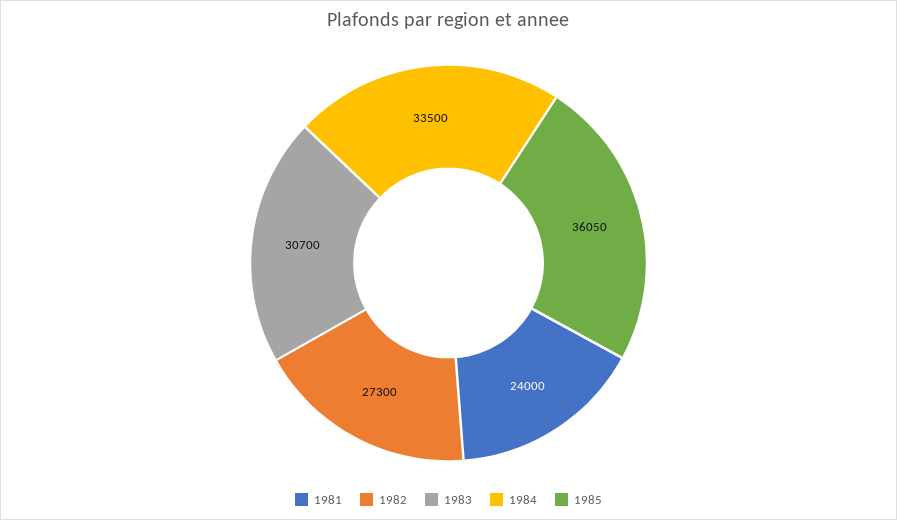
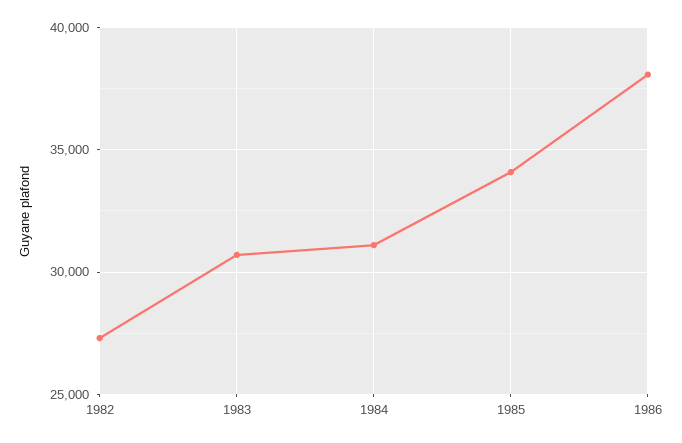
1981: 24000 -> none
1984: 33500 -> 31000
1985: 36050 -> 34000
1986: none -> 38000

